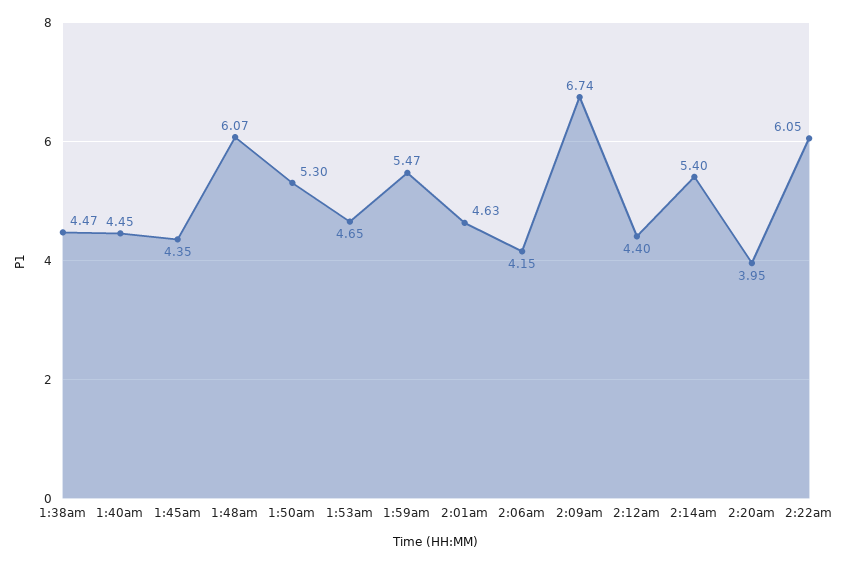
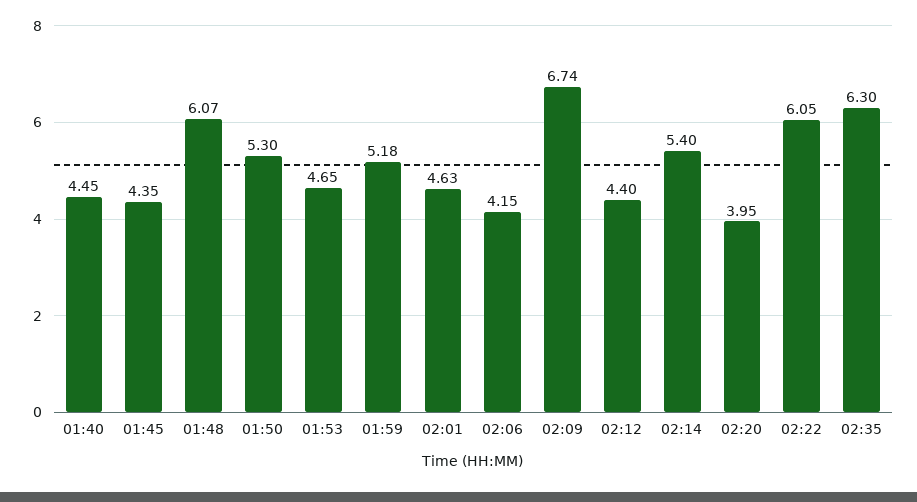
1:38am: 4.47 -> none
1:59am: 5.47 -> 5.18
02:35: none -> 6.3

